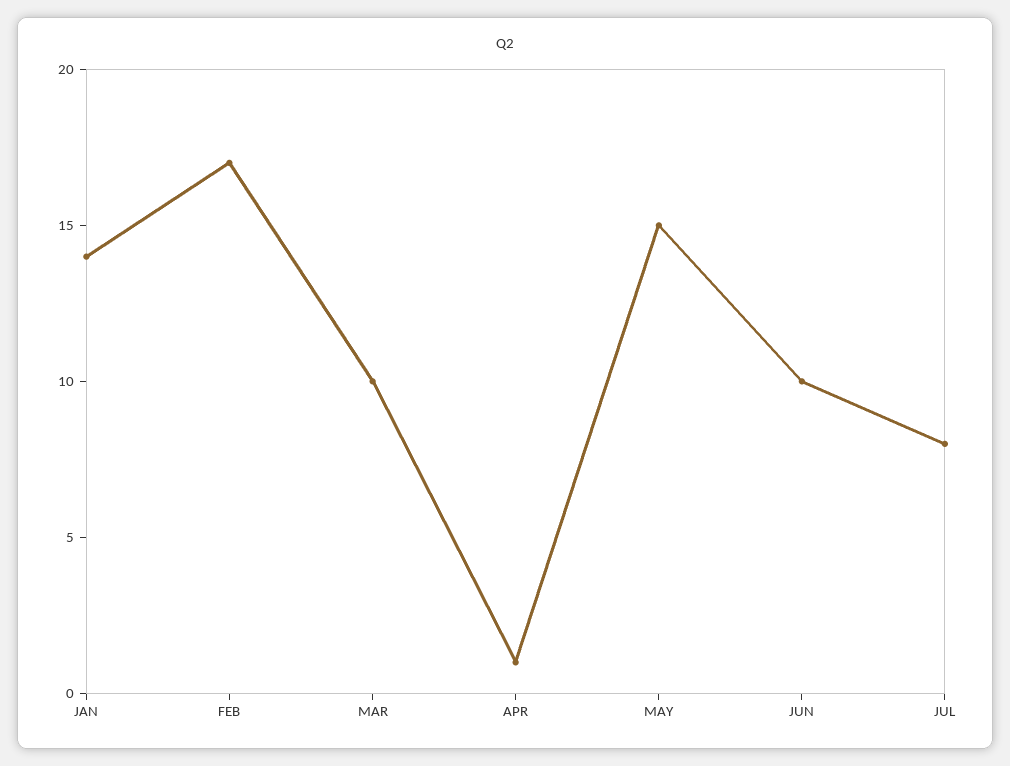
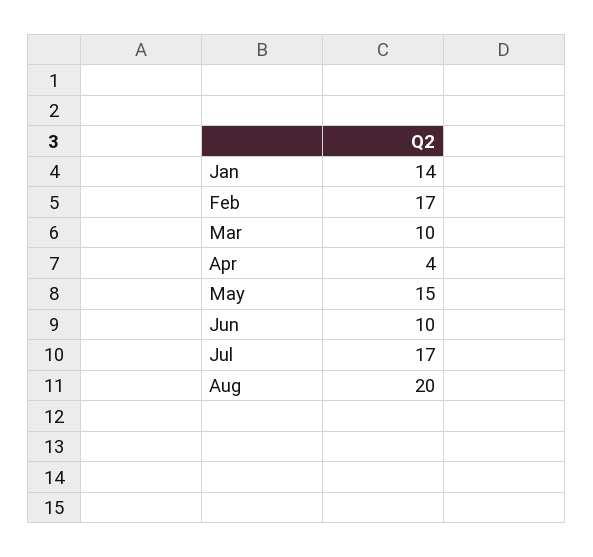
APR: 1 -> 4
JUL: 8 -> 17
Aug: none -> 20

